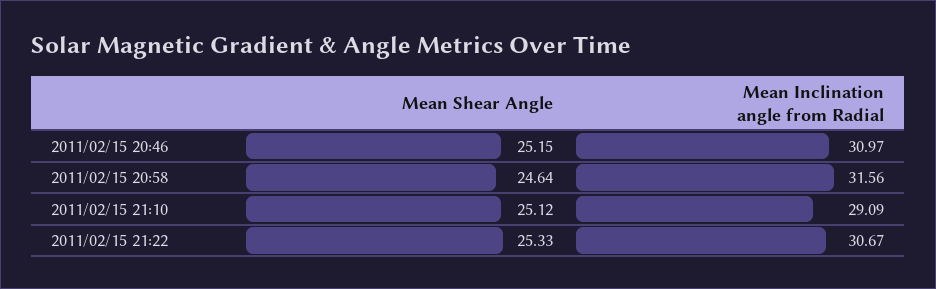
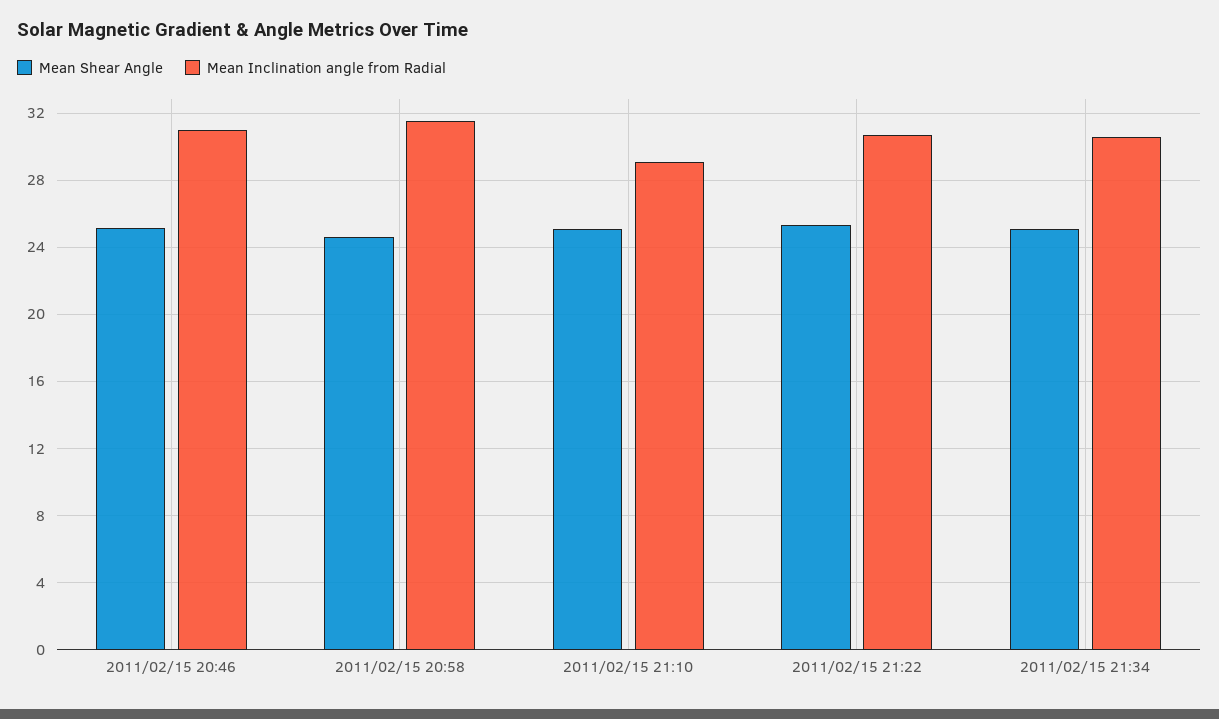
Mean Shear Angle, 2011/02/15 21:34: none -> 25
Mean Inclination angle from Radial, 2011/02/15 21:34: none -> 30.5

